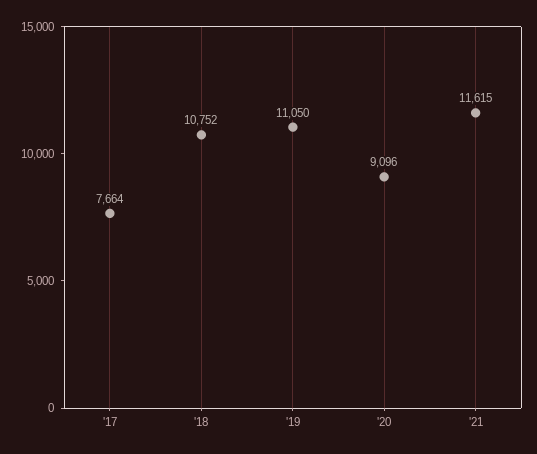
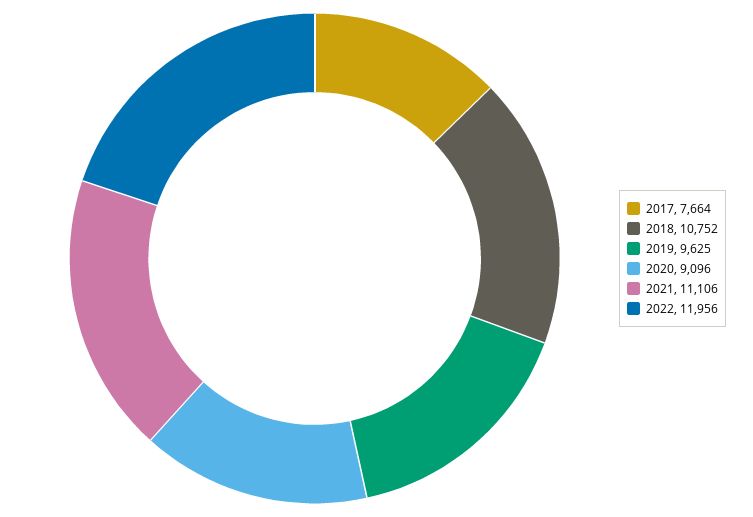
'19: 11050 -> 9625
'21: 11615 -> 11106
2022: none -> 11956

